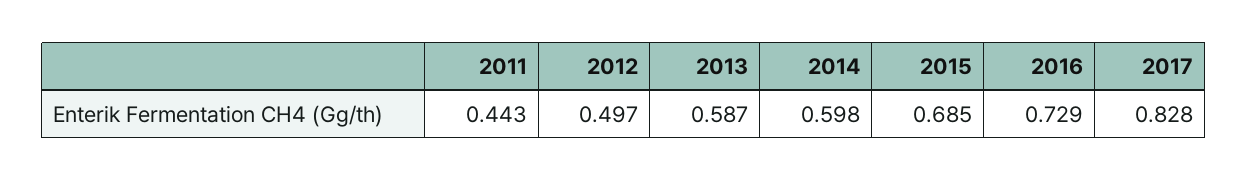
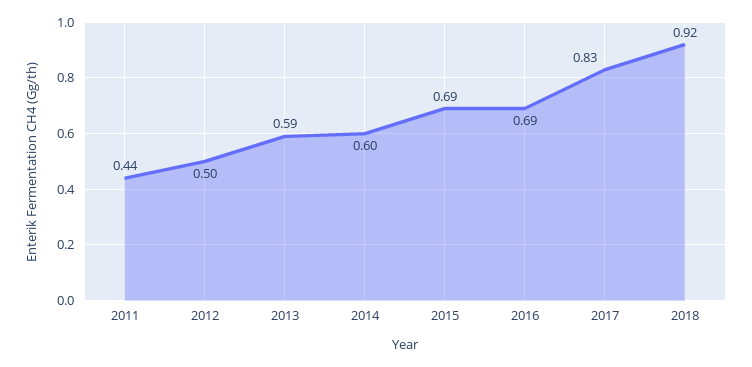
2016: 0.729 -> 0.69
2018: none -> 0.92

